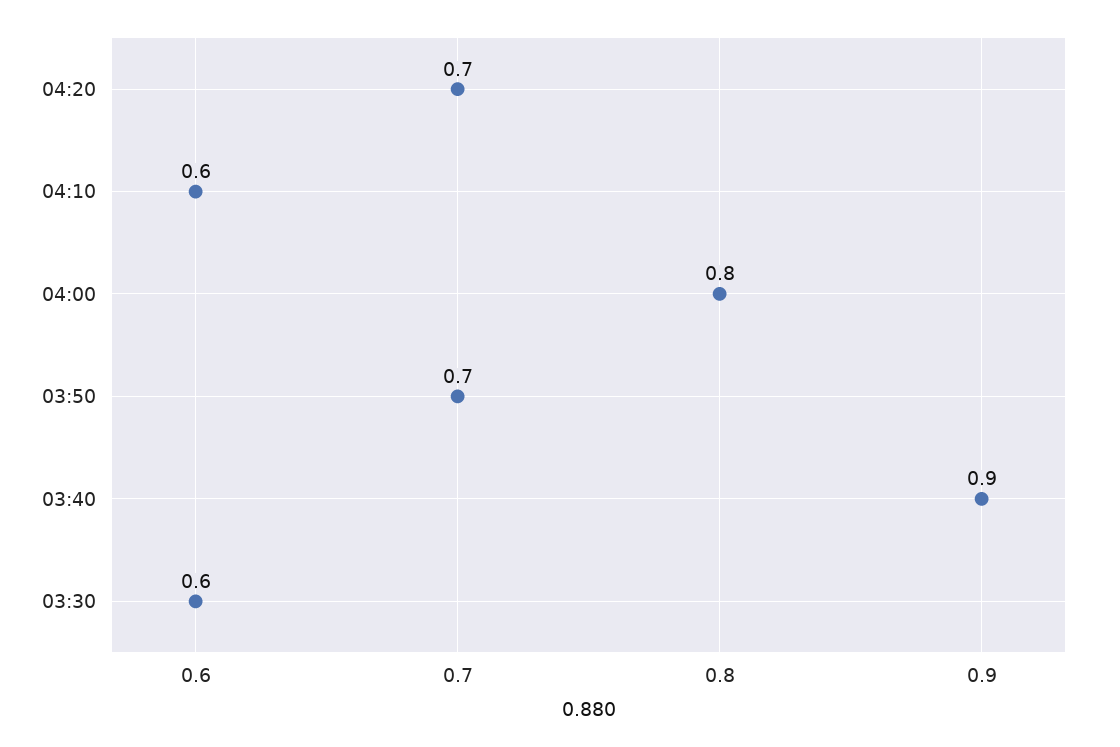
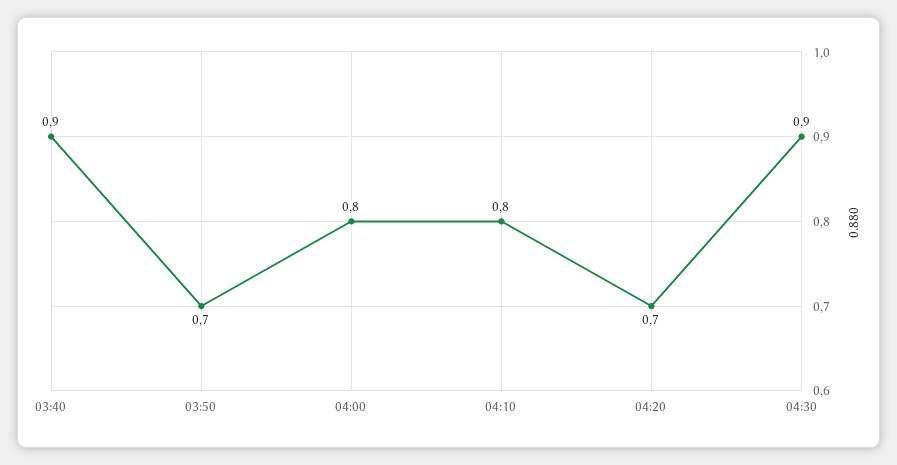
04:10: 0.6 -> 0.8
03:30: 0.6 -> none
04:30: none -> 0.9

